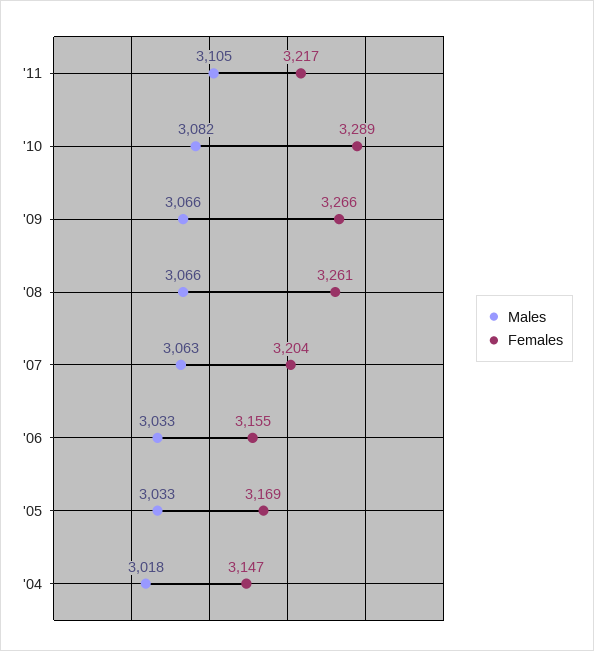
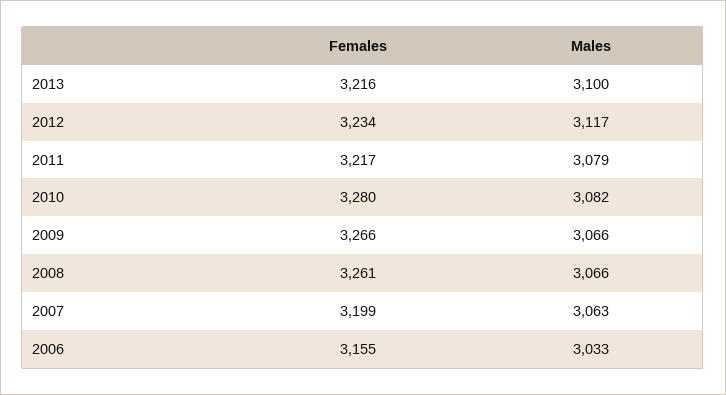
Males, '11: 3105 -> 3079
Females, '10: 3289 -> 3280
Females, '07: 3204 -> 3199
Males, '05: 3033 -> none
Females, '05: 3169 -> none
Males, '04: 3018 -> none
Females, '04: 3147 -> none
Females, 2013: none -> 3216
Males, 2013: none -> 3100
Females, 2012: none -> 3234
Males, 2012: none -> 3117

